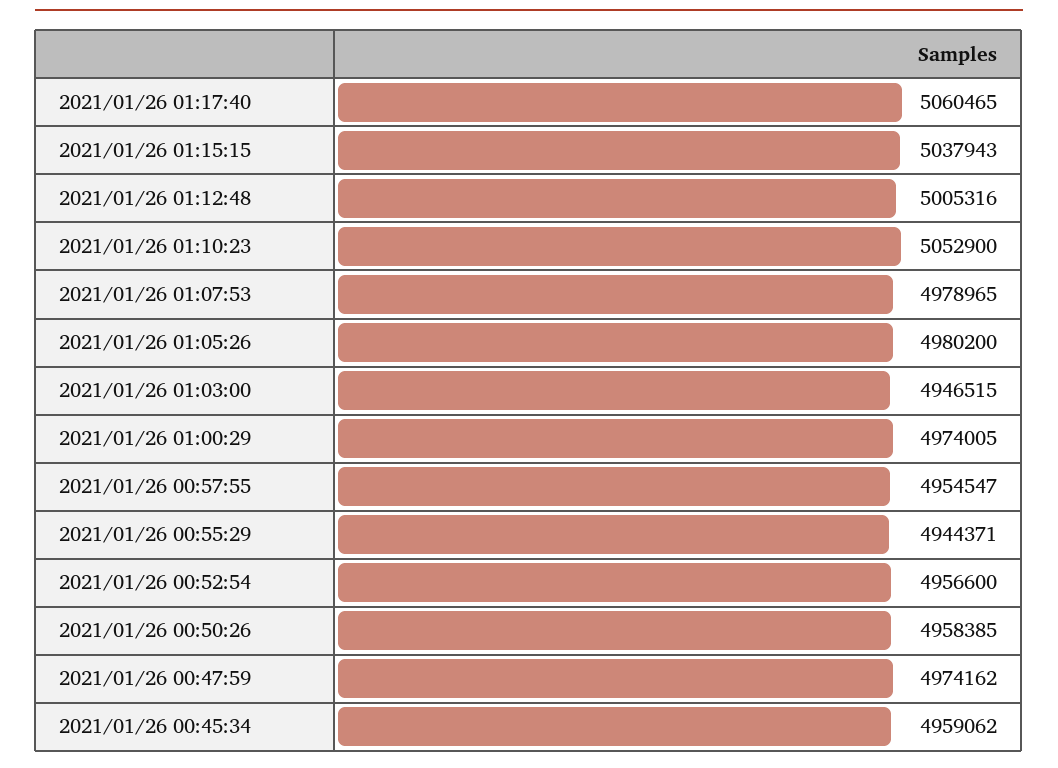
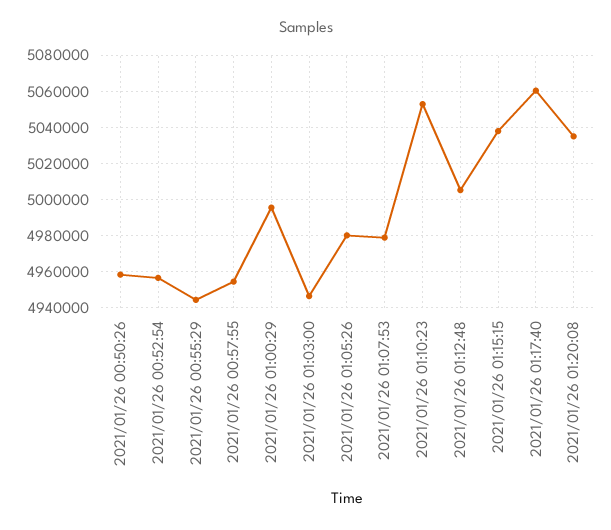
2021/01/26 01:00:29: 4974005 -> 4995000
2021/01/26 00:47:59: 4974162 -> none
2021/01/26 00:45:34: 4959062 -> none
2021/01/26 01:20:08: none -> 5035000

